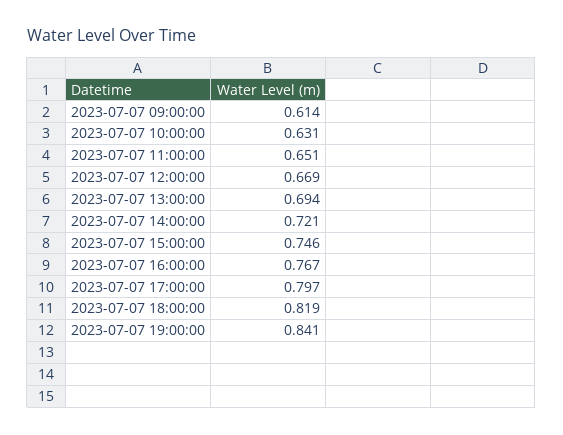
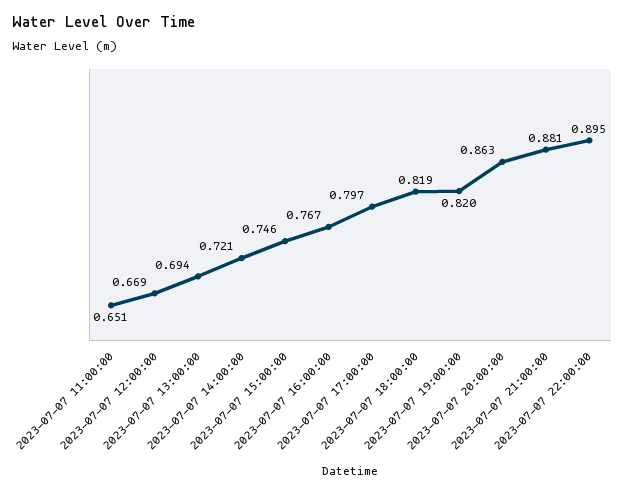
2023-07-07 09:00:00: 0.614 -> none
2023-07-07 10:00:00: 0.631 -> none
2023-07-07 19:00:00: 0.841 -> 0.82
2023-07-07 20:00:00: none -> 0.863
2023-07-07 21:00:00: none -> 0.881
2023-07-07 22:00:00: none -> 0.895

